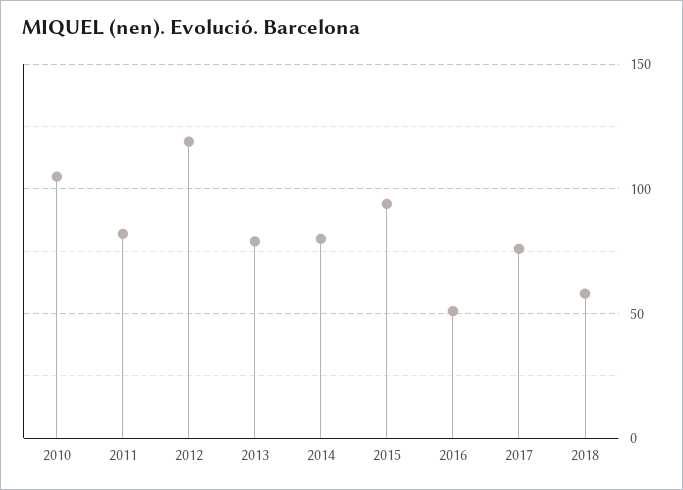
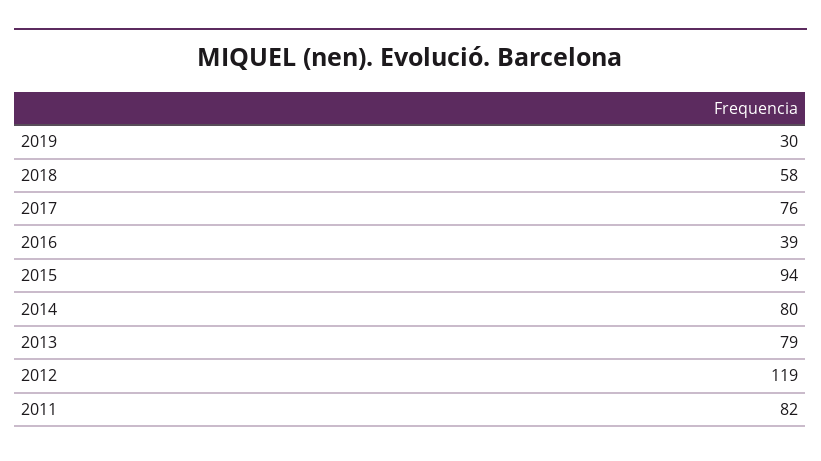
2010: 105 -> none
2016: 50 -> 39
2019: none -> 30

